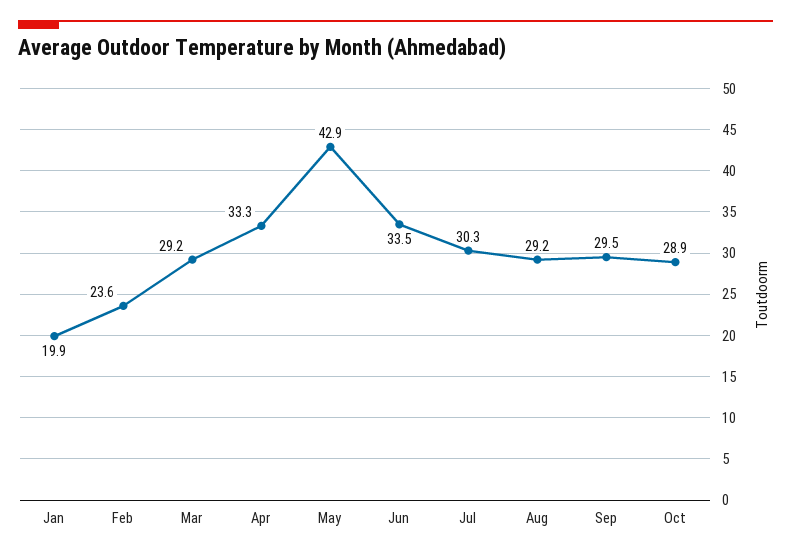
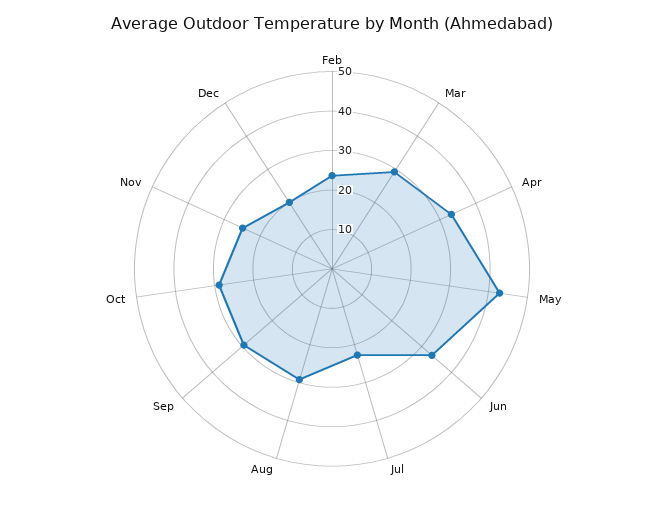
Jan: 19.9 -> none
Jul: 30.3 -> 22.5
Nov: none -> 25
Dec: none -> 20

